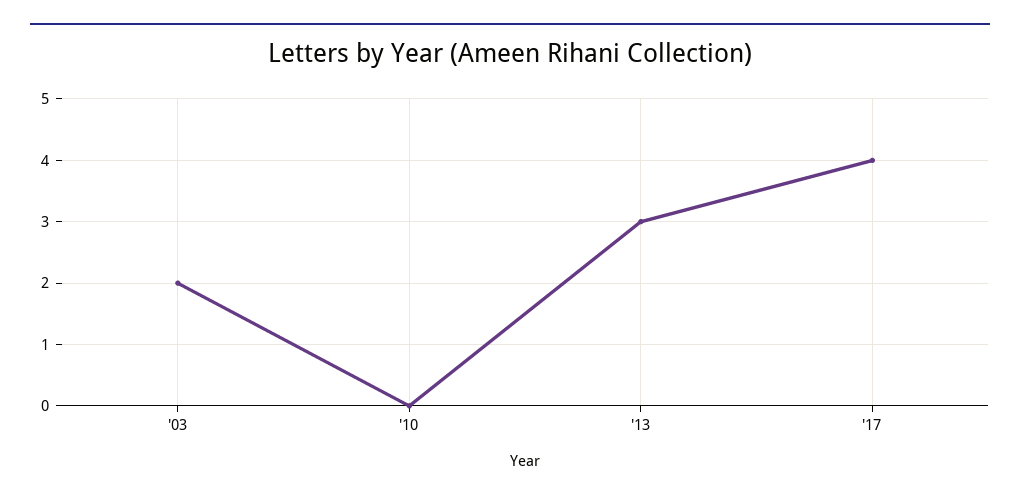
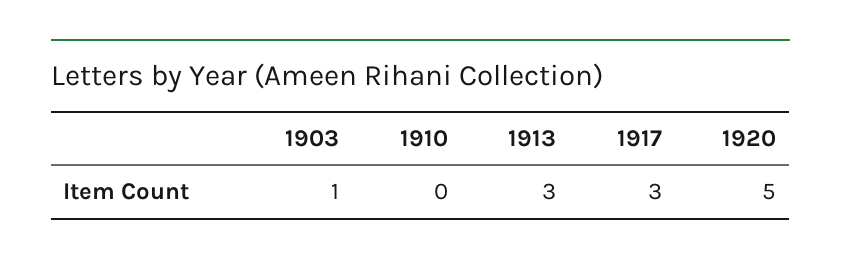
'03: 2 -> 1
'17: 4 -> 3
1920: none -> 5

